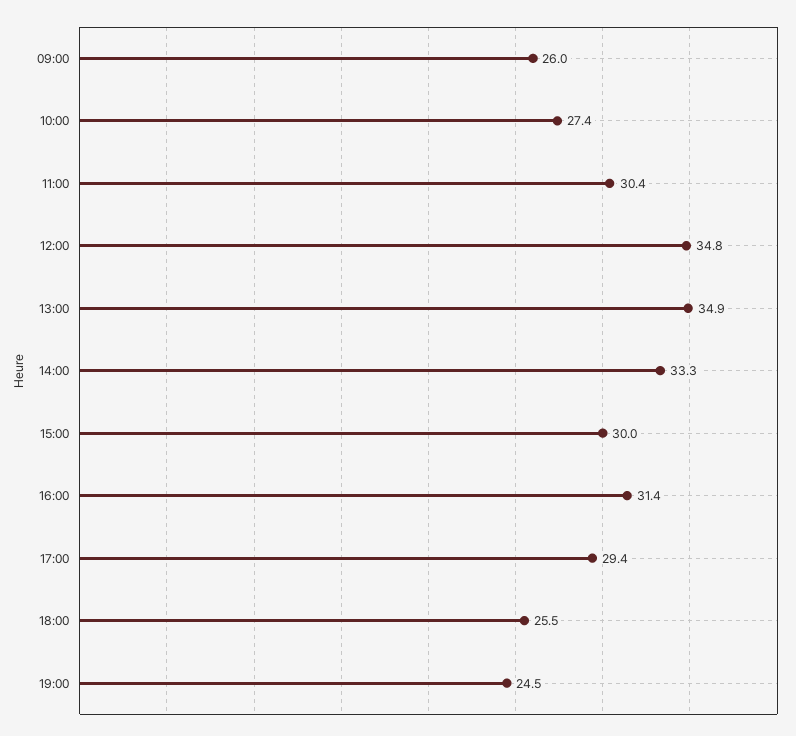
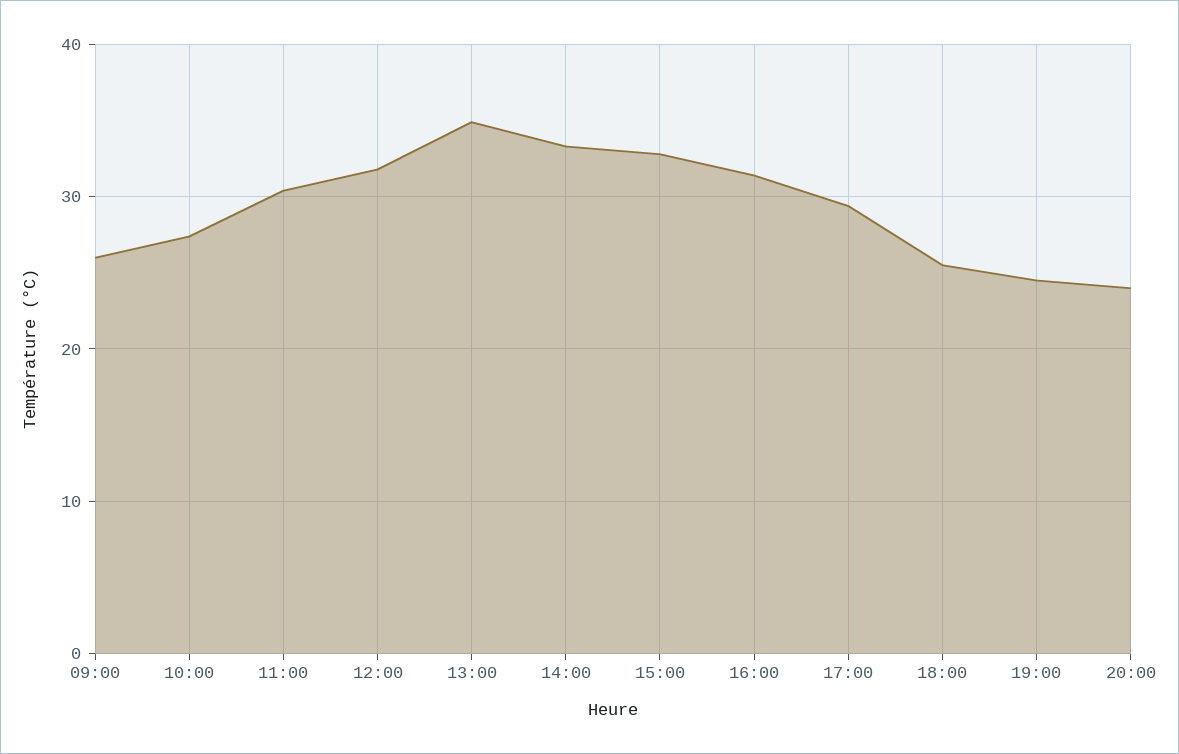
12:00: 34.8 -> 32
15:00: 30 -> 33
20:00: none -> 24

